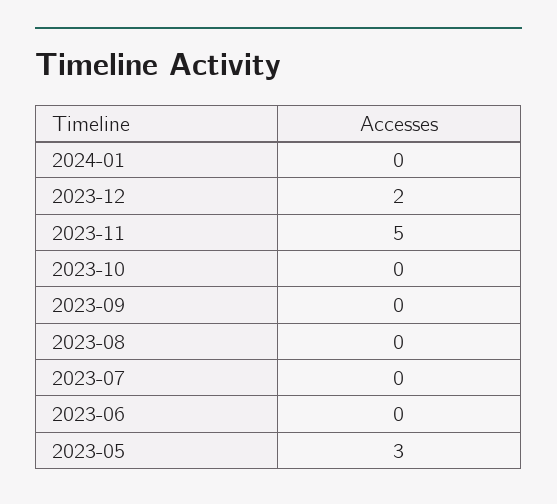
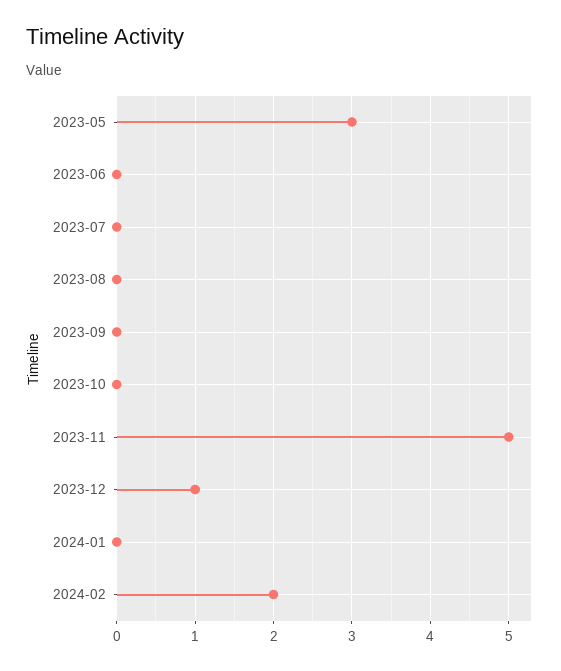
2023-12: 2 -> 1
2024-02: none -> 2

